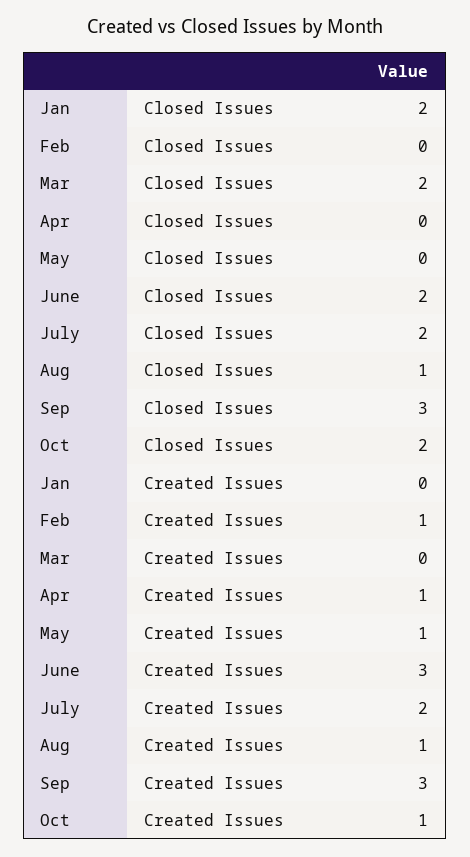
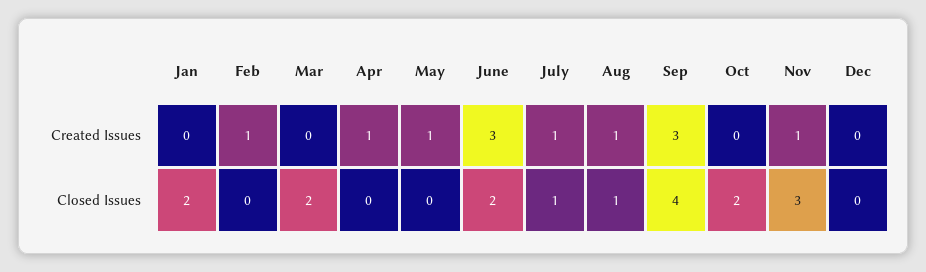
July, Closed Issues: 2 -> 1
Sep, Closed Issues: 3 -> 4
July, Created Issues: 2 -> 1
Oct, Created Issues: 1 -> 0
Nov, Created Issues: none -> 1
Dec, Created Issues: none -> 0
Nov, Closed Issues: none -> 3
Dec, Closed Issues: none -> 0

